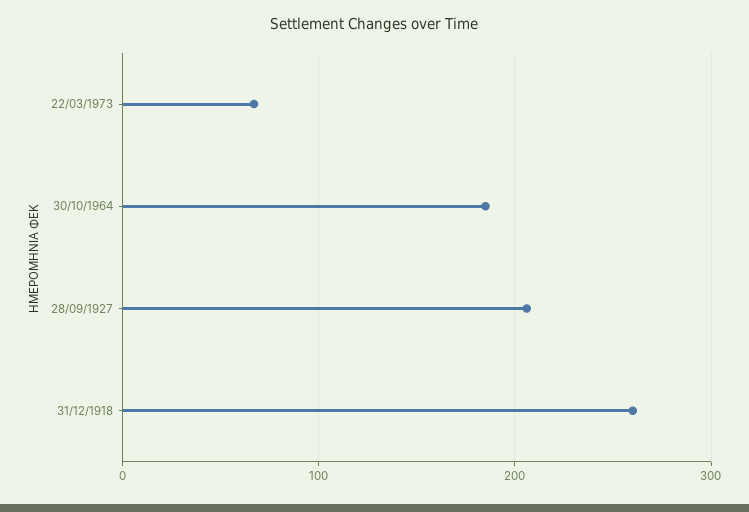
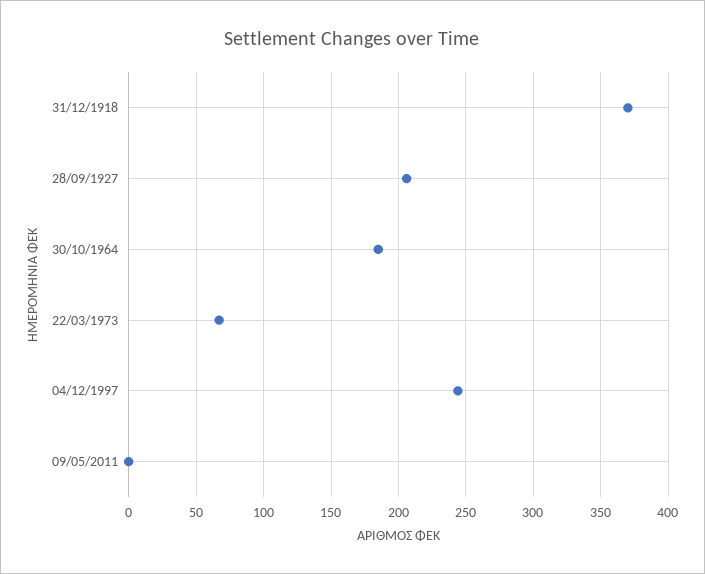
31/12/1918: 260 -> 370
04/12/1997: none -> 245
09/05/2011: none -> 0

